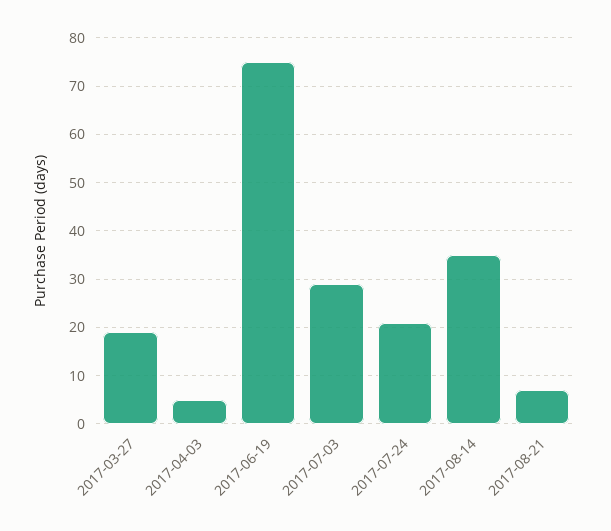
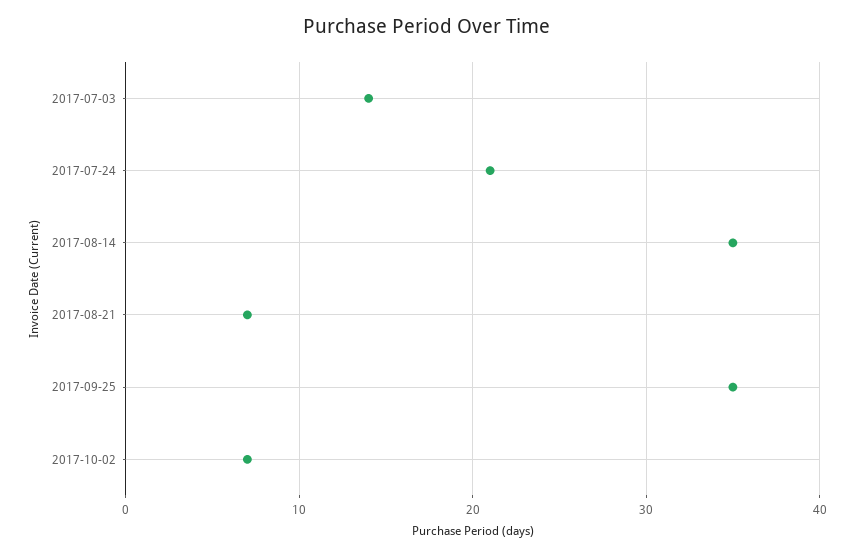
2017-03-27: 20 -> none
2017-04-03: 5 -> none
2017-06-19: 75 -> none
2017-07-03: 30 -> 14
2017-09-25: none -> 35
2017-10-02: none -> 7

